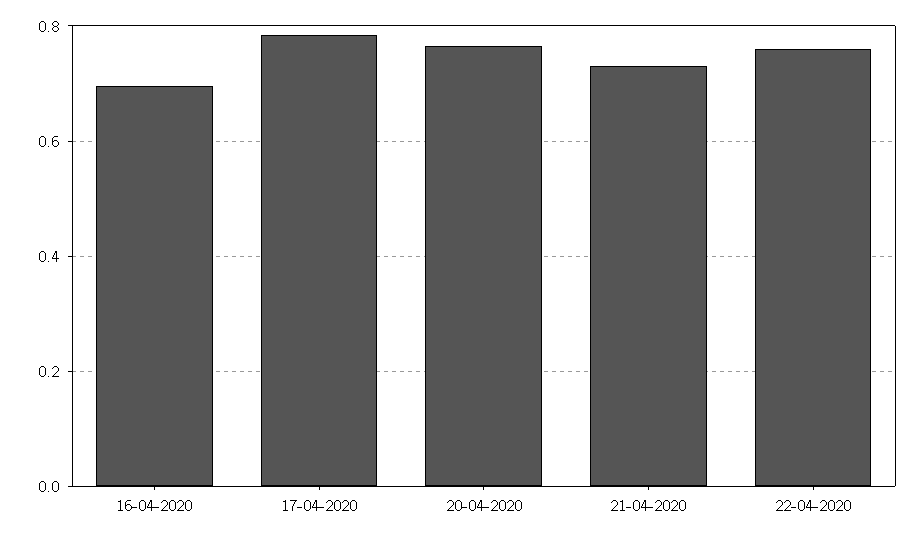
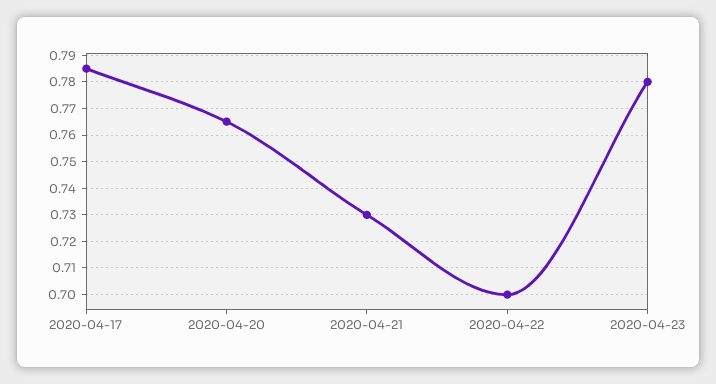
16-04-2020: 0.7 -> none
22-04-2020: 0.76 -> 0.7
2020-04-23: none -> 0.78

